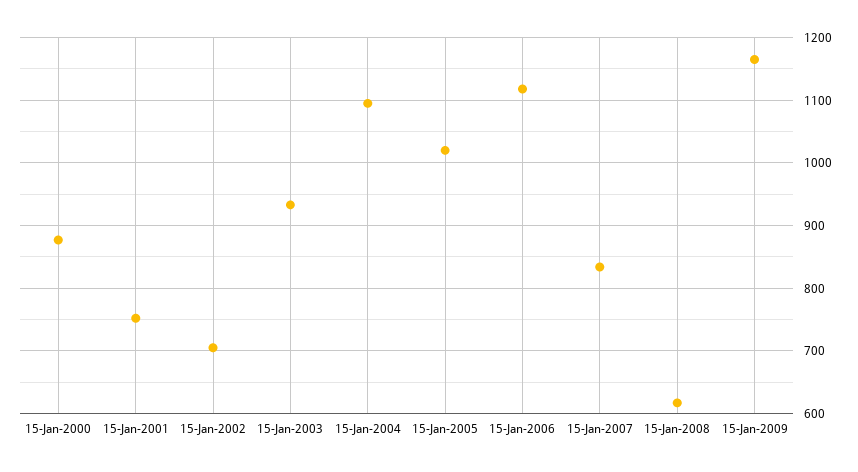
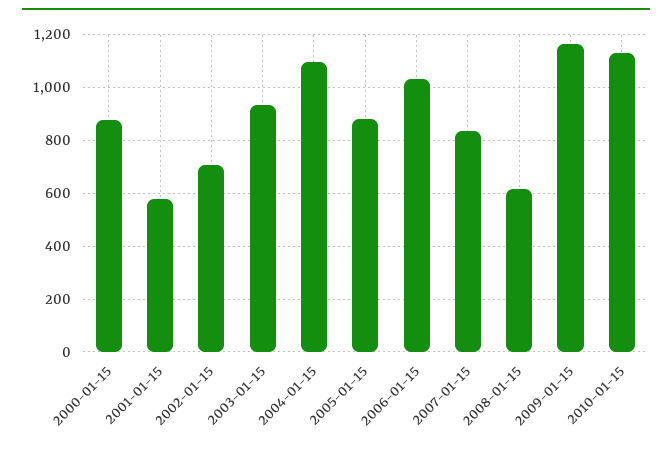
15-Jan-2001: 750 -> 575
15-Jan-2005: 1020 -> 875
15-Jan-2006: 1120 -> 1025
2010-01-15: none -> 1125

